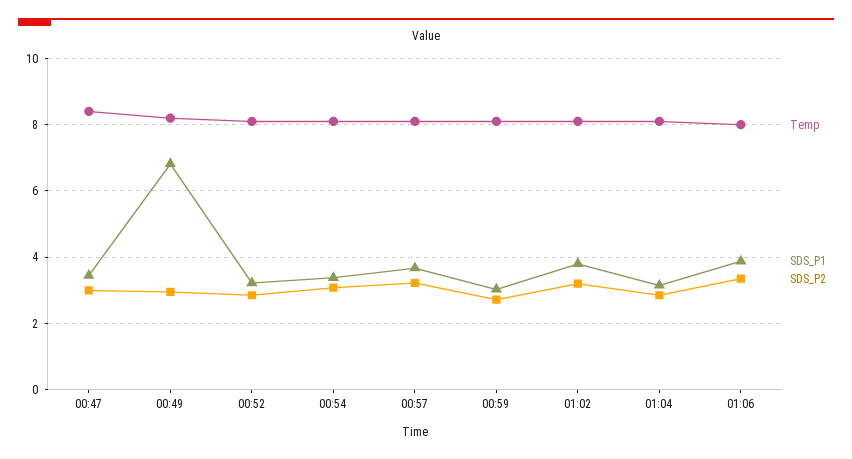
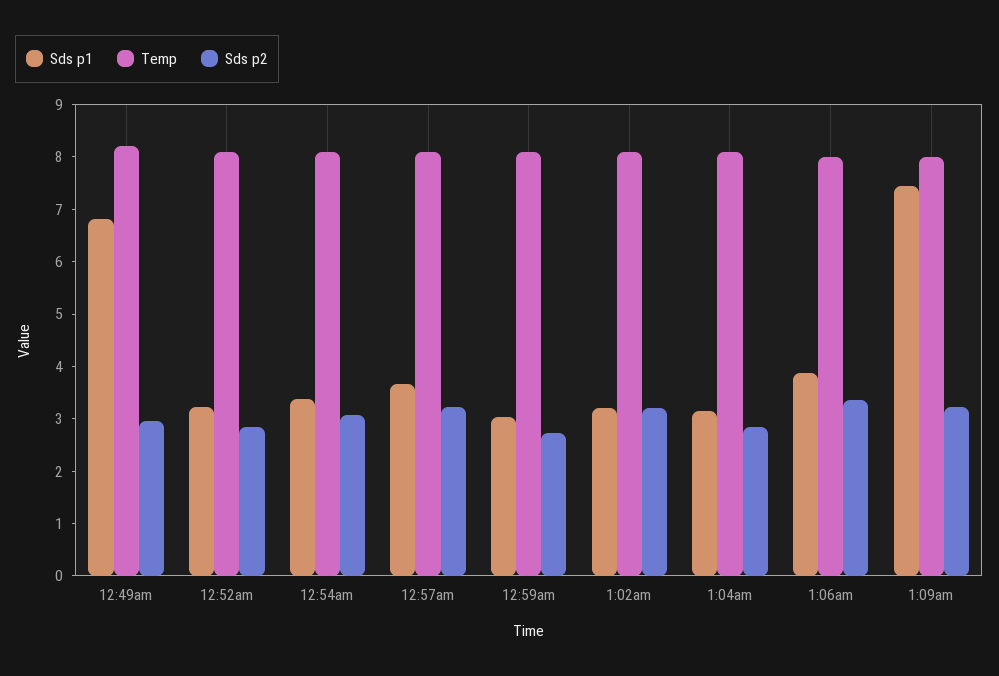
Temp, 00:47: 8.4 -> none
SDS_P1, 00:47: 3.4 -> none
SDS_P2, 00:47: 3 -> none
SDS_P1, 01:02: 3.8 -> 3.2
SDS_P1, 1:09am: none -> 7.4
Temp, 1:09am: none -> 8
SDS_P2, 1:09am: none -> 3.2

